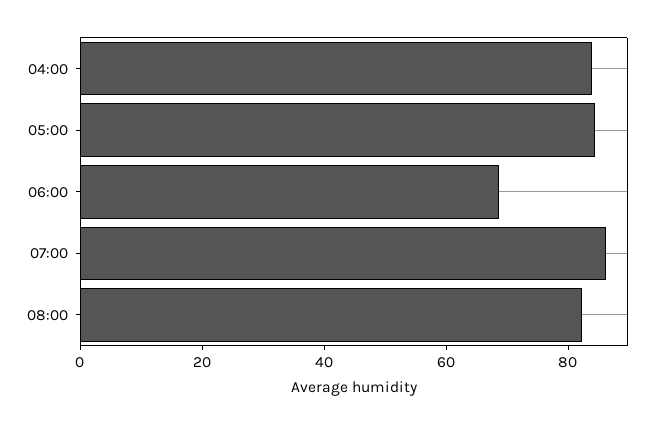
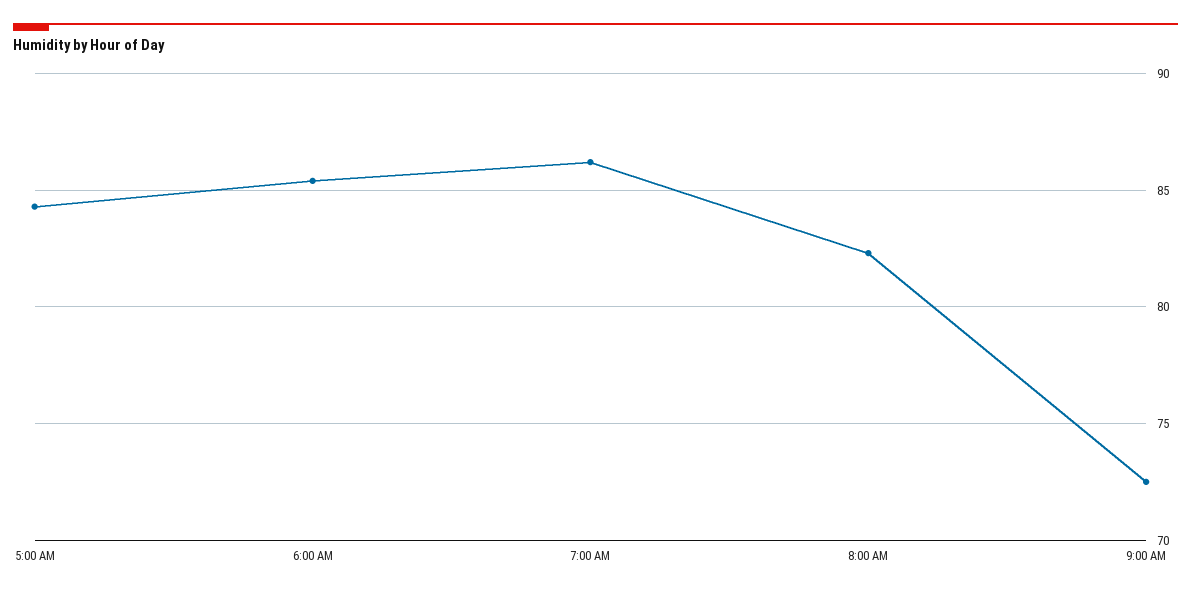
04:00: 85 -> none
06:00: 70 -> 85.5
9:00 AM: none -> 72.5

